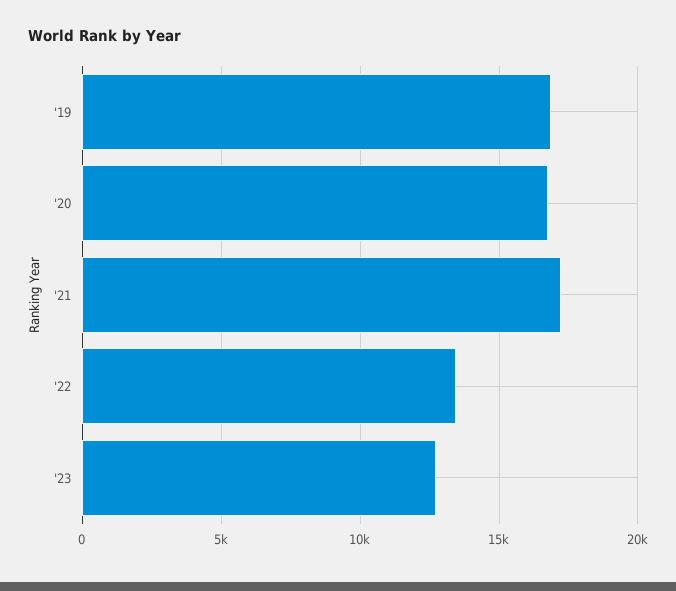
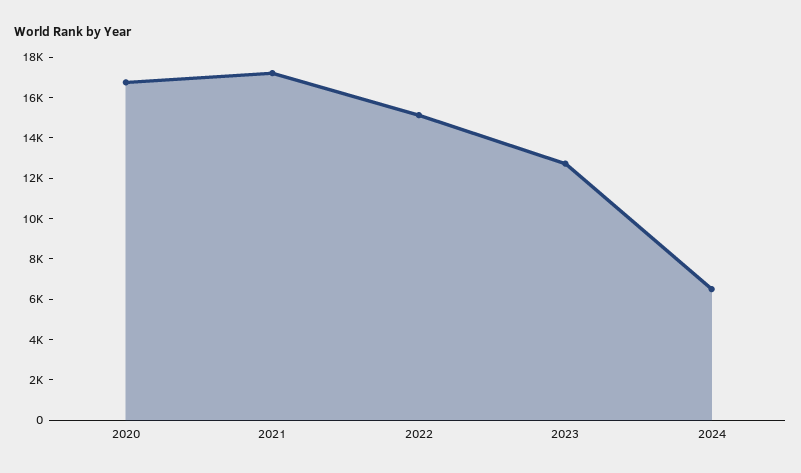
'19: 17000 -> none
'22: 13500 -> 15000
2024: none -> 6500

